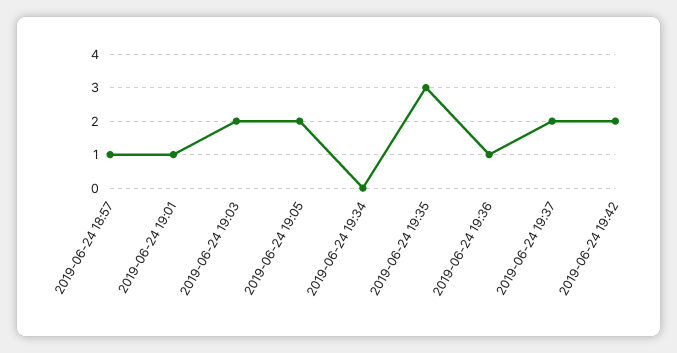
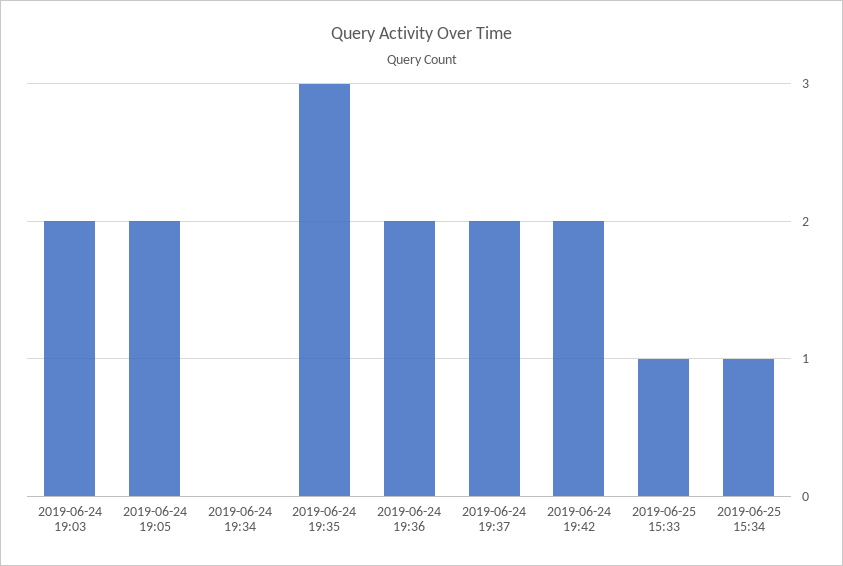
2019-06-24 18:57: 1 -> none
2019-06-24 19:01: 1 -> none
2019-06-24 19:36: 1 -> 2
2019-06-25 15:33: none -> 1
2019-06-25 15:34: none -> 1

